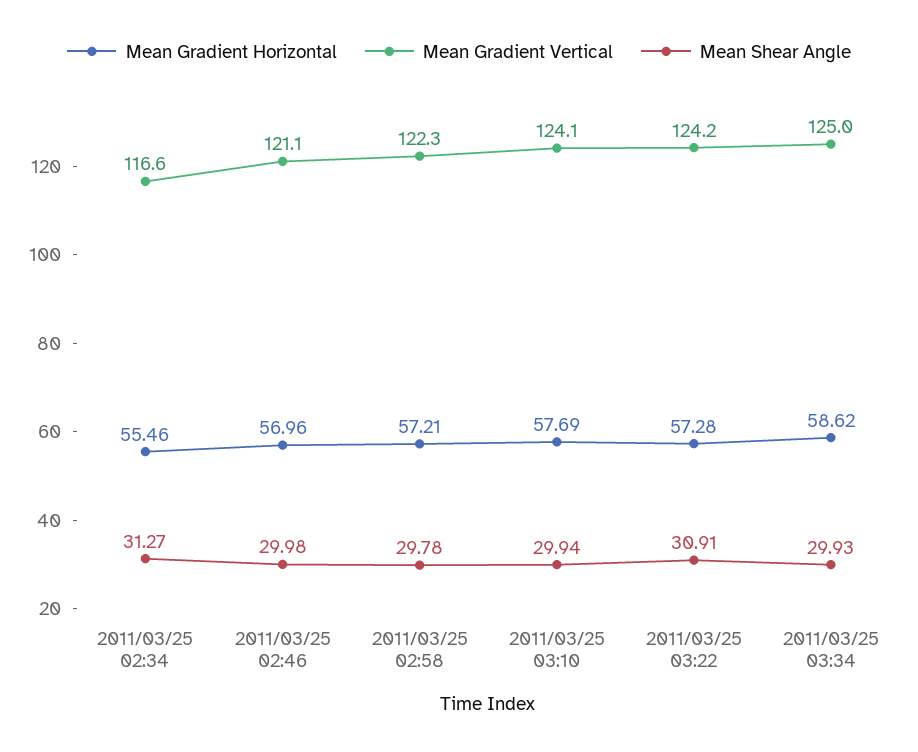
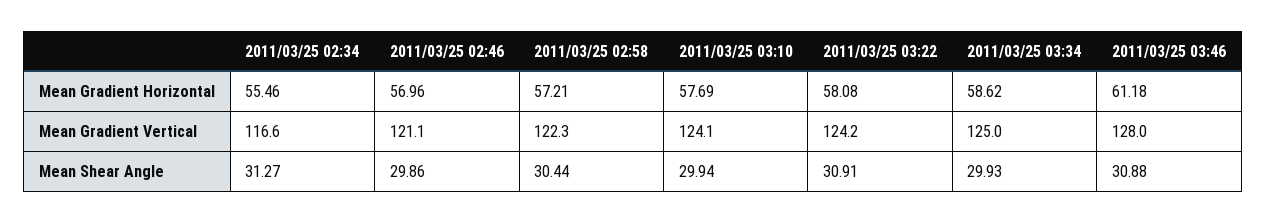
Mean Shear Angle, 2011/03/25 02:46: 29.98 -> 29.86
Mean Shear Angle, 2011/03/25 02:58: 29.78 -> 30.44
Mean Gradient Horizontal, 2011/03/25 03:22: 57.28 -> 58.08
Mean Gradient Horizontal, 2011/03/25 03:46: none -> 61.18
Mean Gradient Vertical, 2011/03/25 03:46: none -> 128
Mean Shear Angle, 2011/03/25 03:46: none -> 30.88

